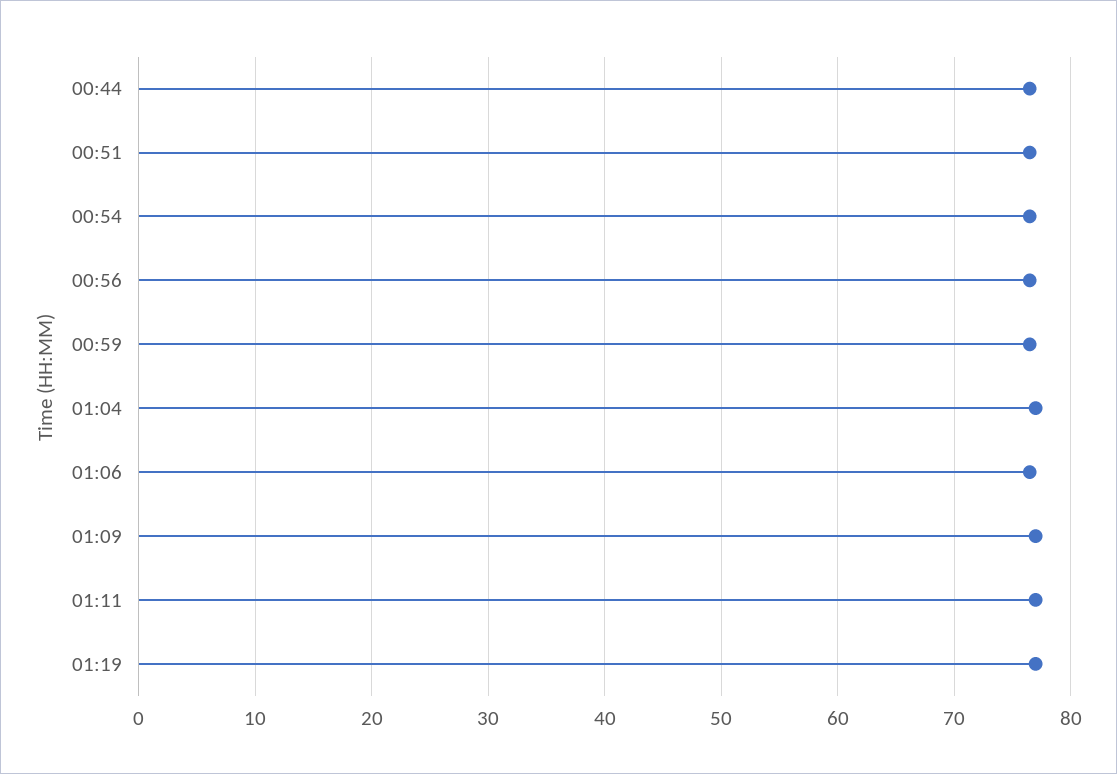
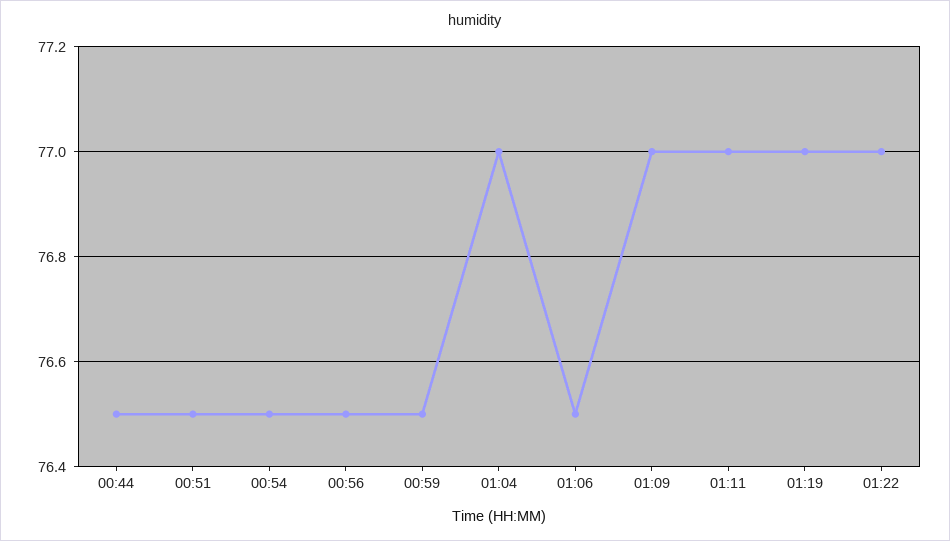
01:22: none -> 77

